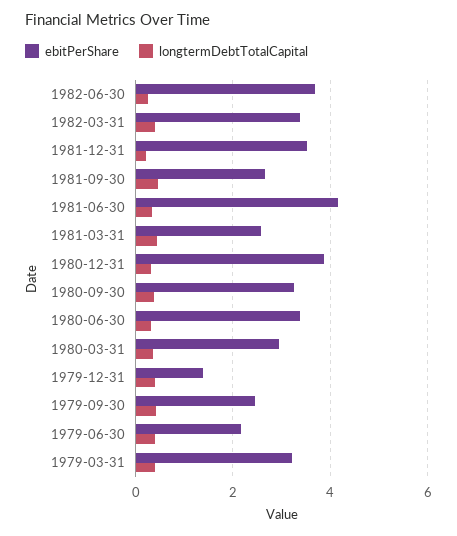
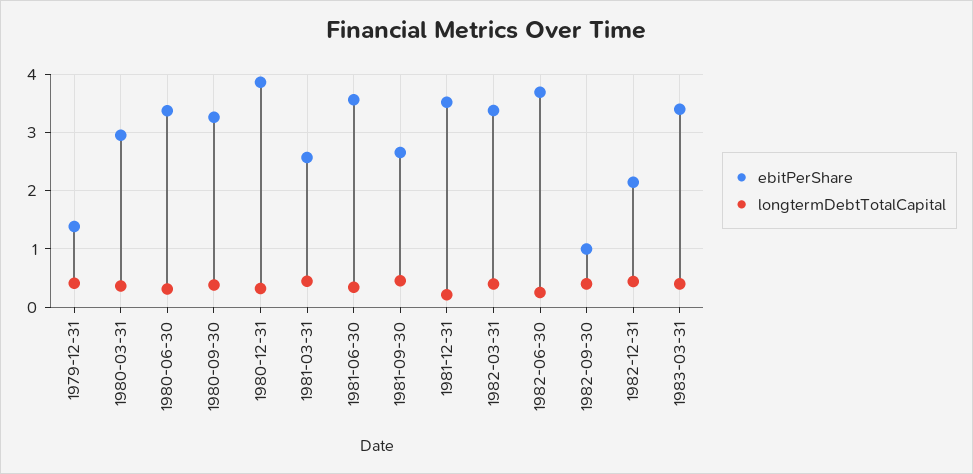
ebitPerShare, 1981-06-30: 4.2 -> 3.6
ebitPerShare, 1979-09-30: 2.4 -> none
longtermDebtTotalCapital, 1979-09-30: 0.4 -> none
ebitPerShare, 1979-06-30: 2.2 -> none
longtermDebtTotalCapital, 1979-06-30: 0.4 -> none
ebitPerShare, 1979-03-31: 3.2 -> none
longtermDebtTotalCapital, 1979-03-31: 0.4 -> none
ebitPerShare, 1982-09-30: none -> 1
longtermDebtTotalCapital, 1982-09-30: none -> 0.4
ebitPerShare, 1982-12-31: none -> 2.2
longtermDebtTotalCapital, 1982-12-31: none -> 0.4
ebitPerShare, 1983-03-31: none -> 3.4
longtermDebtTotalCapital, 1983-03-31: none -> 0.4

